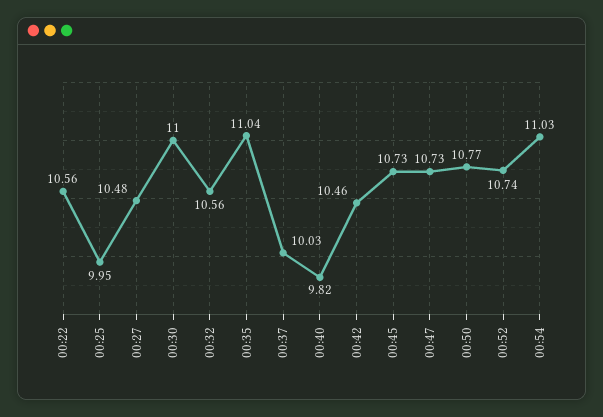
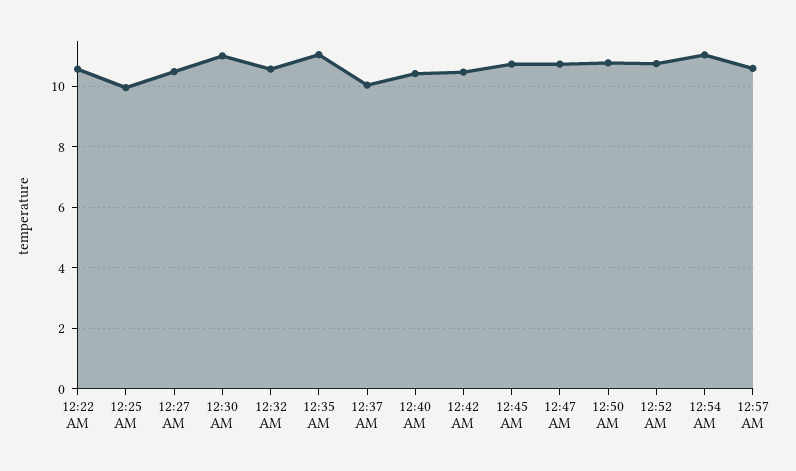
00:40: 9.82 -> 10.4
12:57 AM: none -> 10.6

